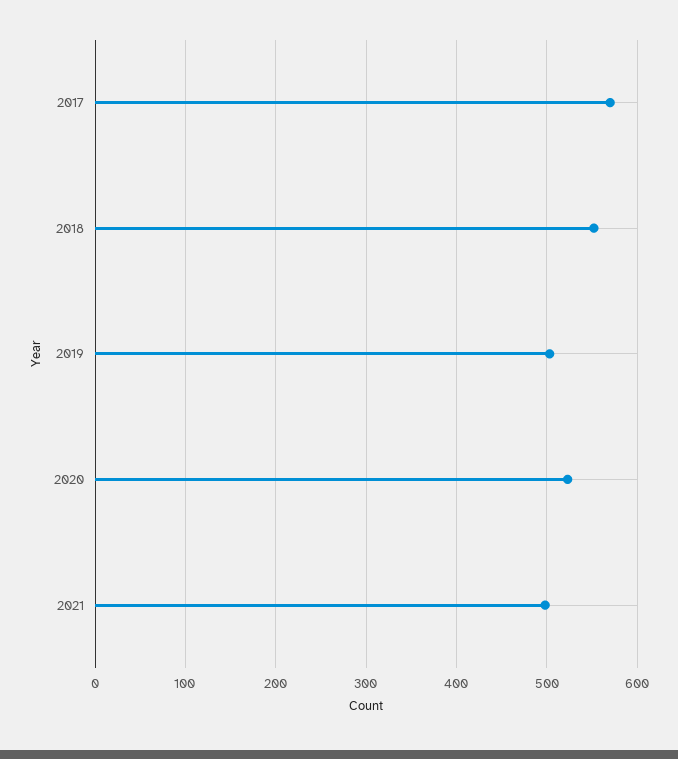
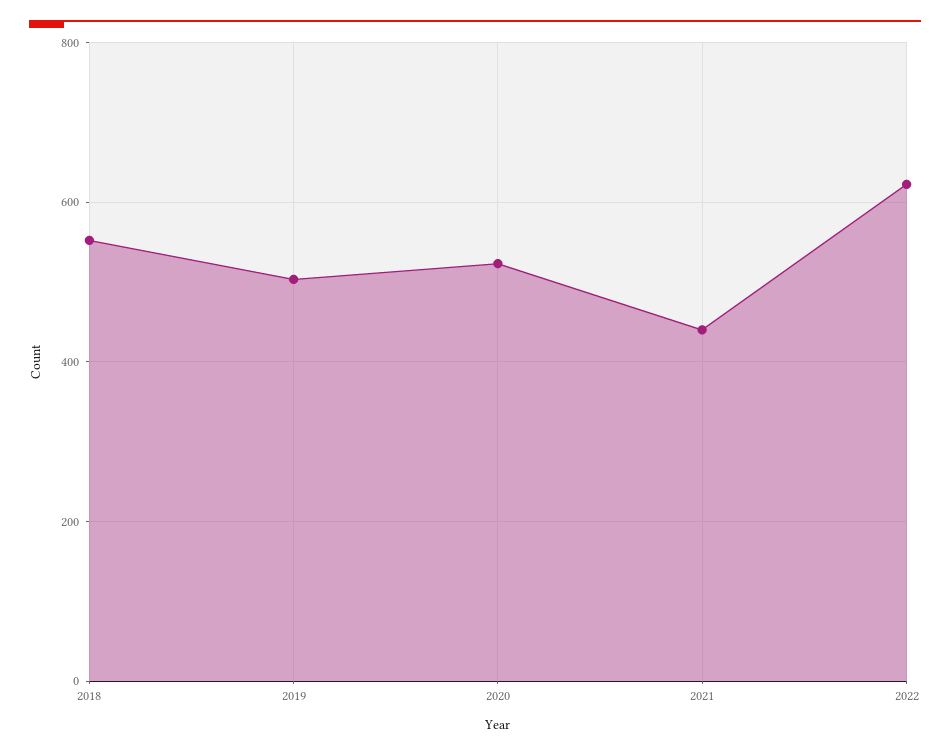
2017: 570 -> none
2021: 500 -> 440
2022: none -> 620

